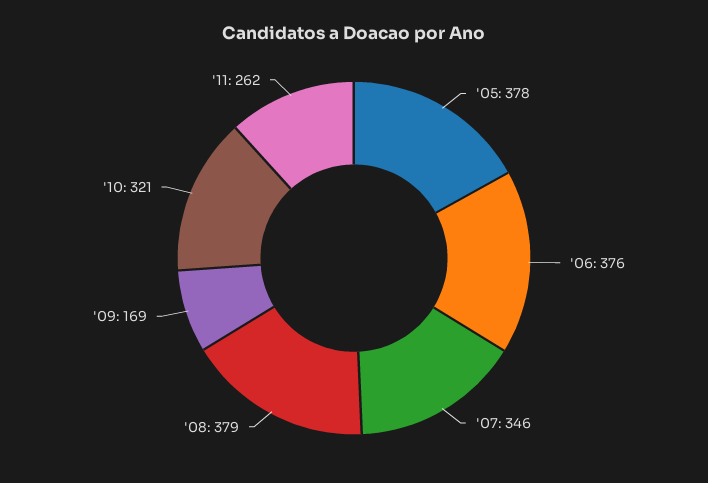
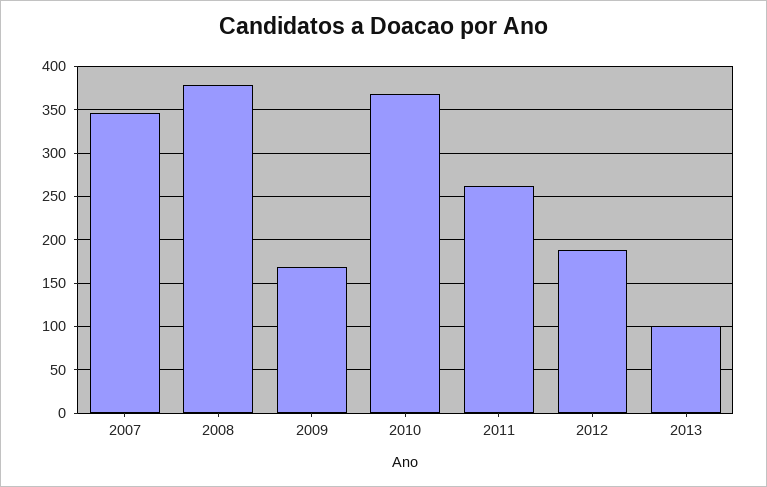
'05: 378 -> none
'06: 376 -> none
'10: 321 -> 370
2012: none -> 190
2013: none -> 100

